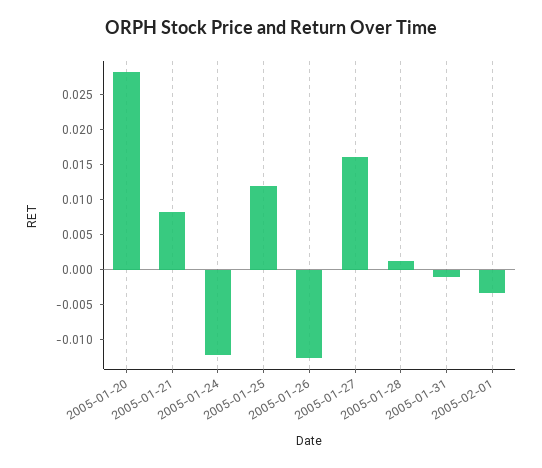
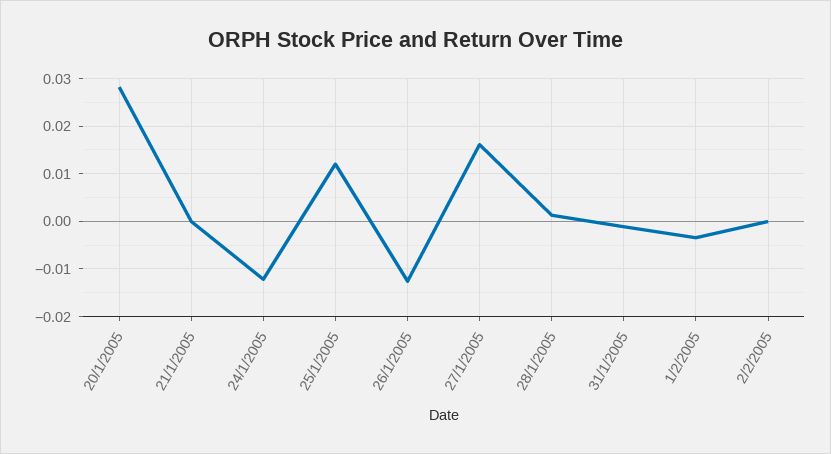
2005-01-21: 0.0075 -> 0
2/2/2005: none -> 0

